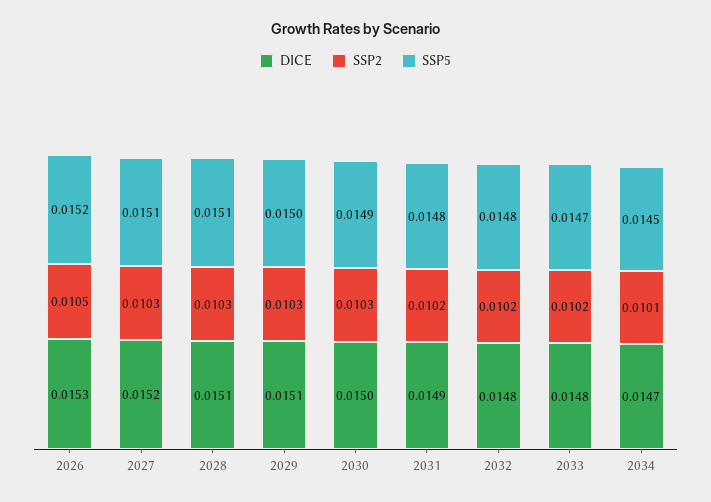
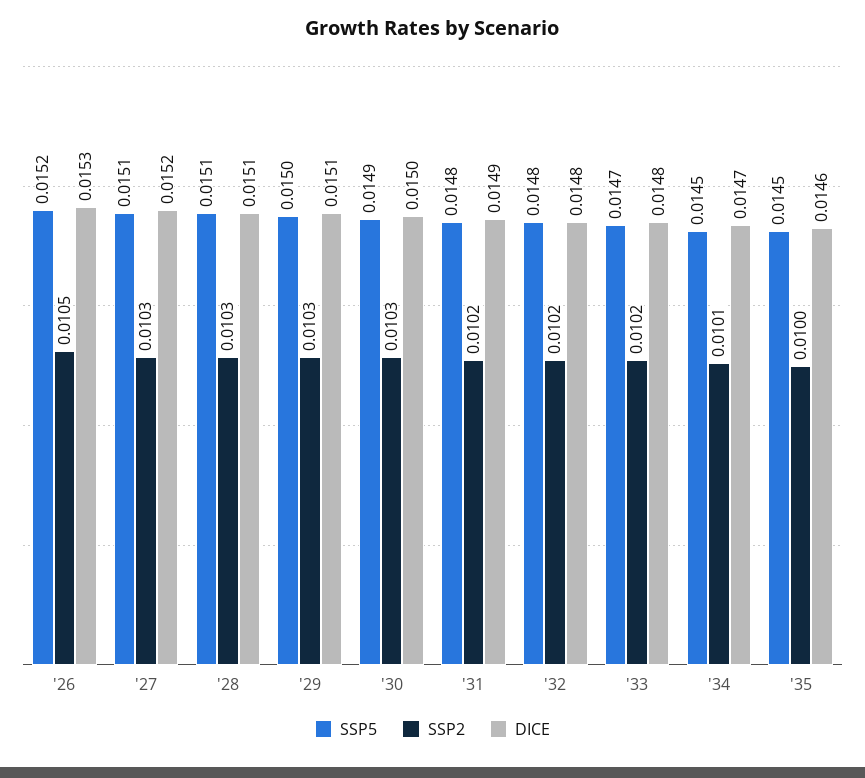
SSP5, '35: none -> 0.0145
SSP2, '35: none -> 0.01
DICE, '35: none -> 0.0146

